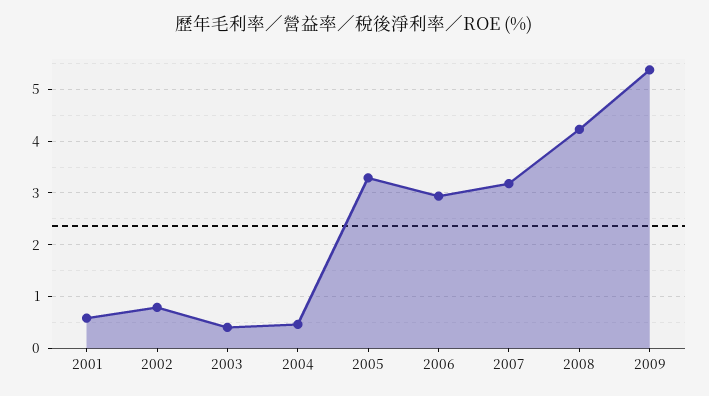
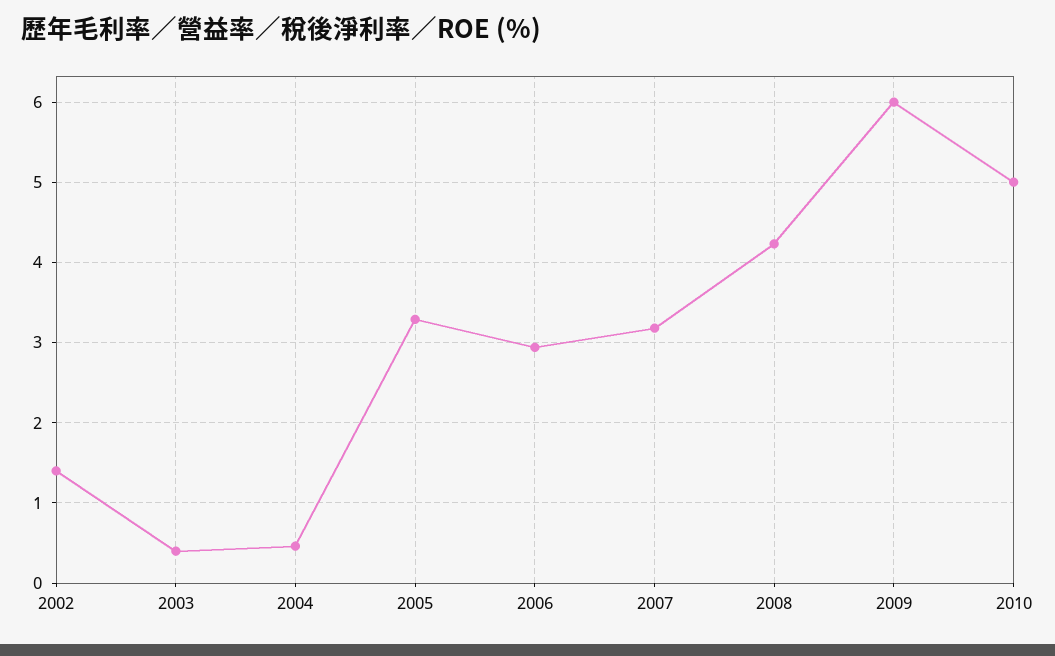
2001: 0.6 -> none
2002: 0.8 -> 1.4
2009: 5.4 -> 6
2010: none -> 5

